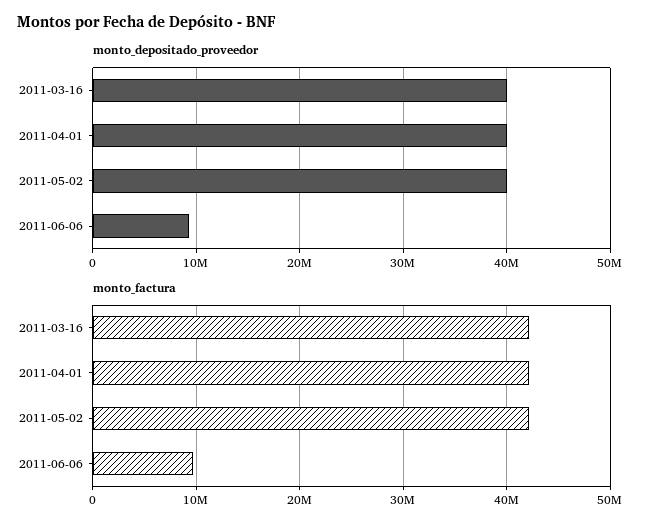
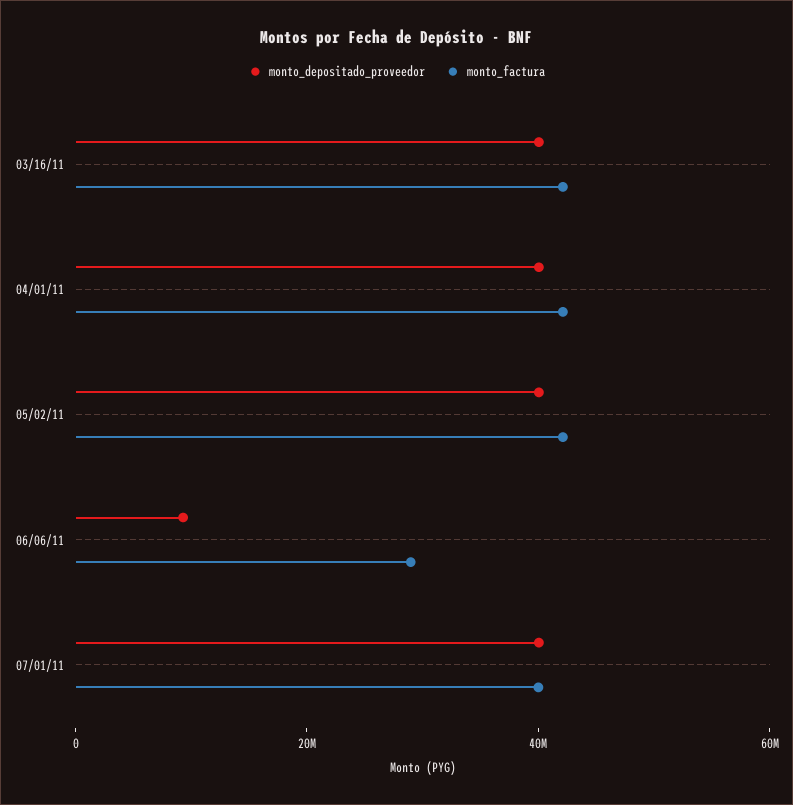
monto_factura, 2011-06-06: 10000000 -> 30000000
monto_depositado_proveedor, 07/01/11: none -> 40000000
monto_factura, 07/01/11: none -> 40000000

